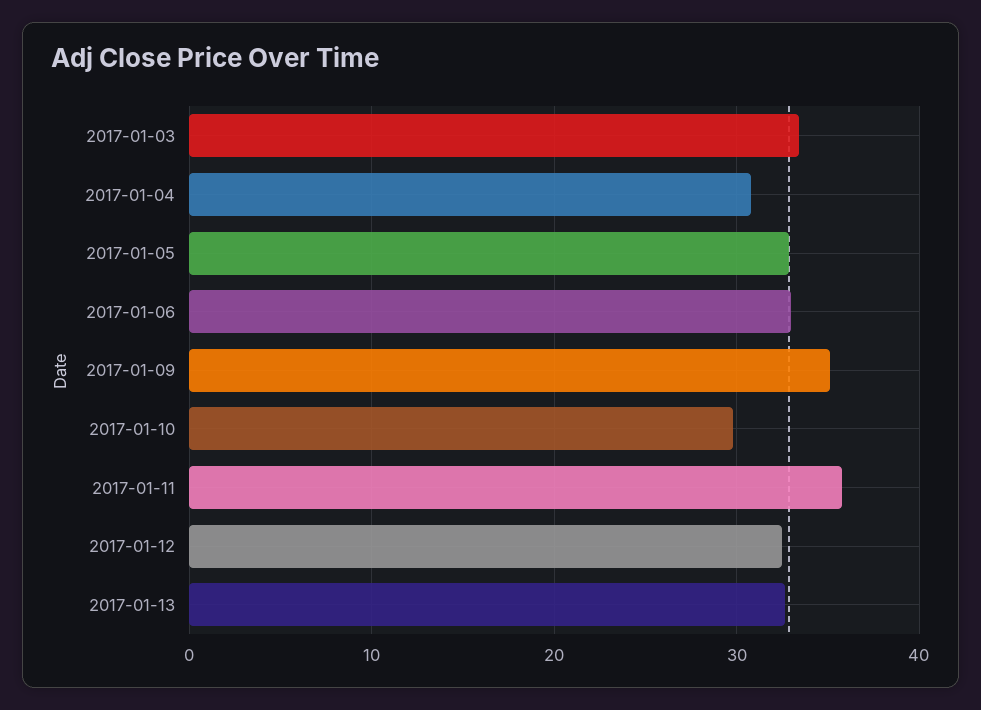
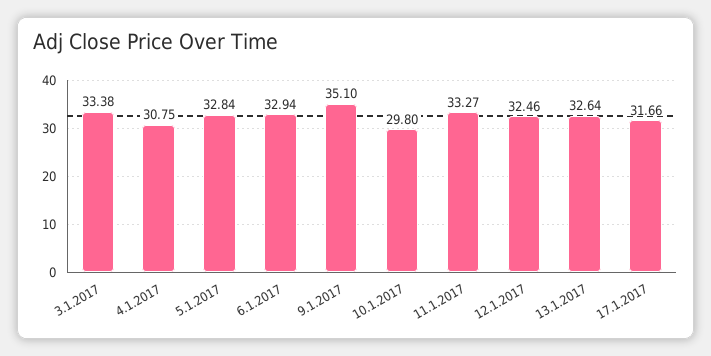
2017-01-11: 36 -> 33.27
17.1.2017: none -> 31.66

